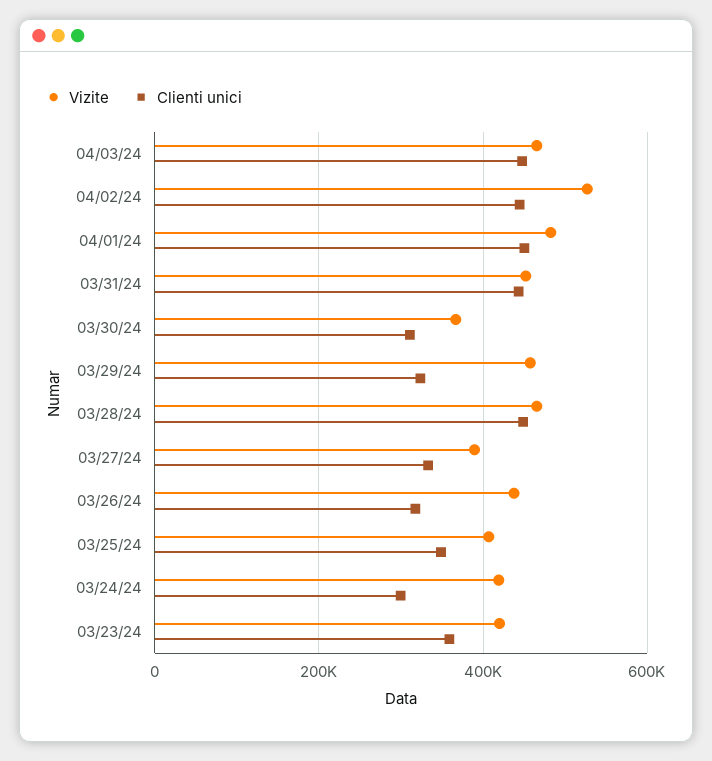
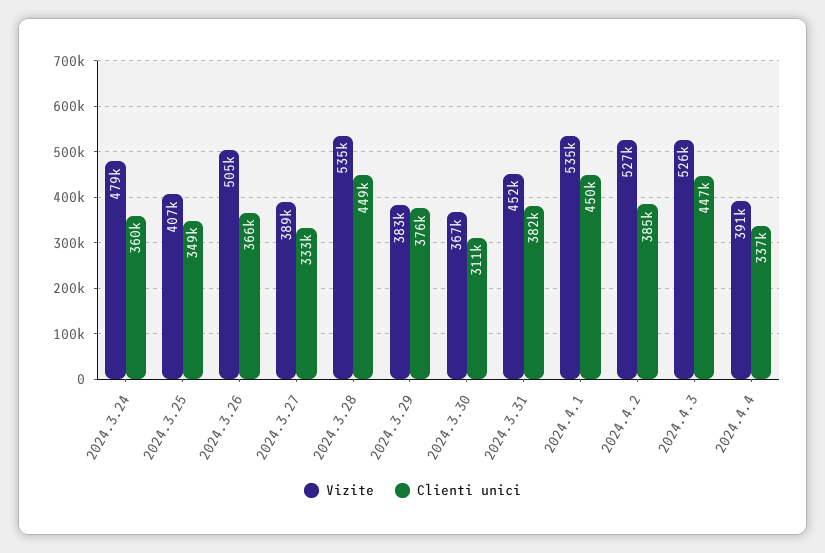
Vizite, 04/03/24: 460000 -> 526000
Clienti unici, 04/02/24: 440000 -> 385000
Vizite, 04/01/24: 480000 -> 535000
Clienti unici, 03/31/24: 440000 -> 382000
Vizite, 03/29/24: 460000 -> 383000
Clienti unici, 03/29/24: 320000 -> 376000
Vizite, 03/28/24: 460000 -> 535000
Vizite, 03/26/24: 440000 -> 505000
Clienti unici, 03/26/24: 320000 -> 366000
Vizite, 03/24/24: 420000 -> 479000
Clienti unici, 03/24/24: 300000 -> 360000
Vizite, 03/23/24: 420000 -> none
Clienti unici, 03/23/24: 360000 -> none
Vizite, 2024.4.4: none -> 391000
Clienti unici, 2024.4.4: none -> 337000

